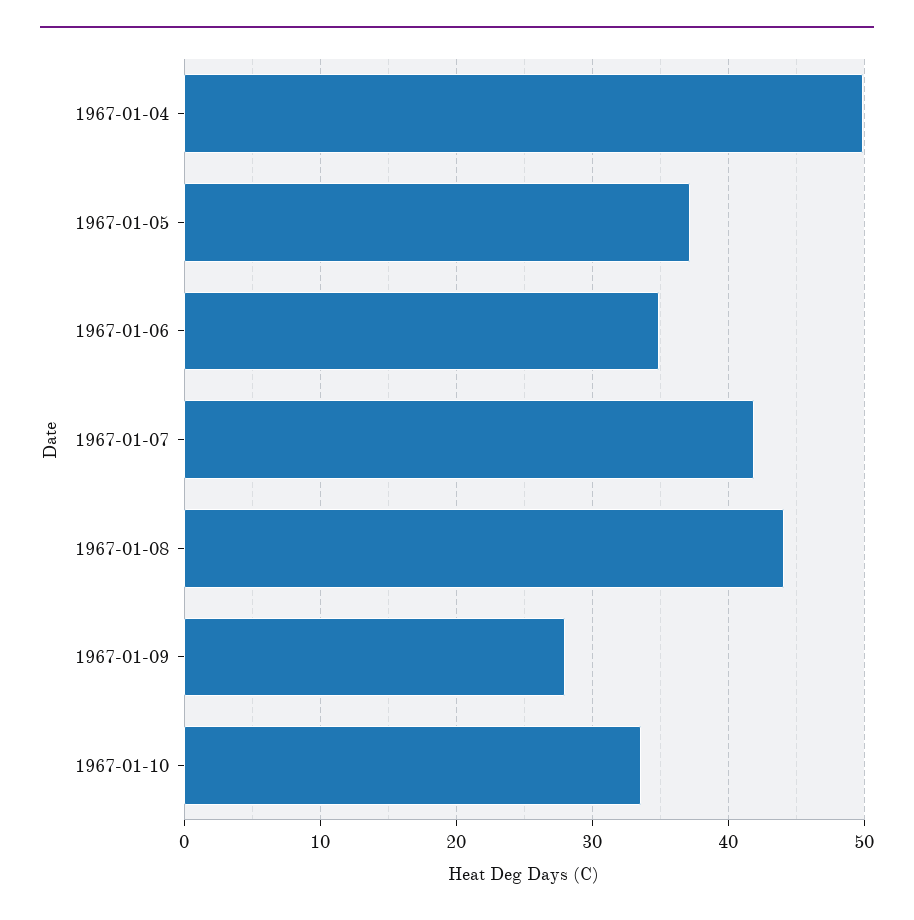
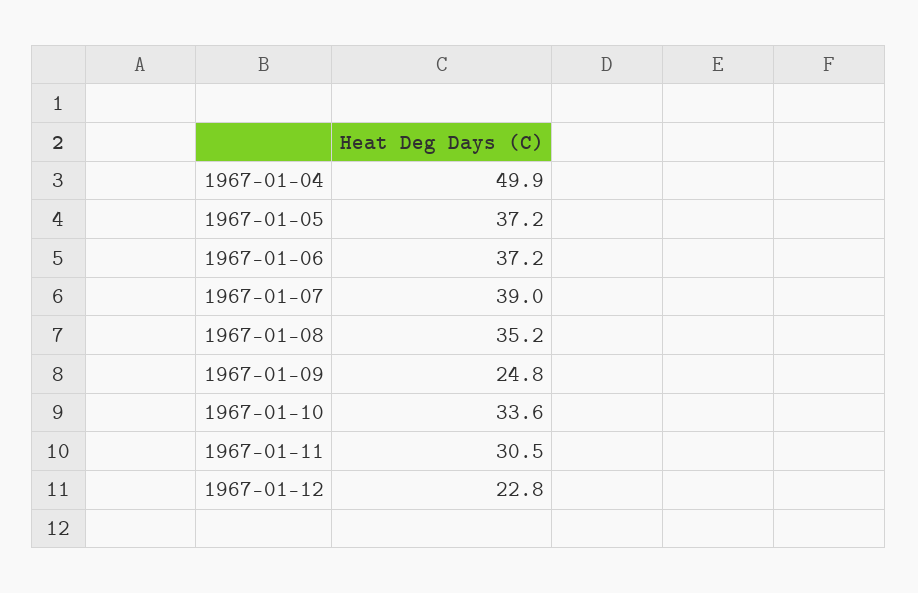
1967-01-06: 35 -> 37.2
1967-01-07: 42 -> 39
1967-01-08: 44 -> 35.2
1967-01-09: 28 -> 24.8
1967-01-11: none -> 30.5
1967-01-12: none -> 22.8

